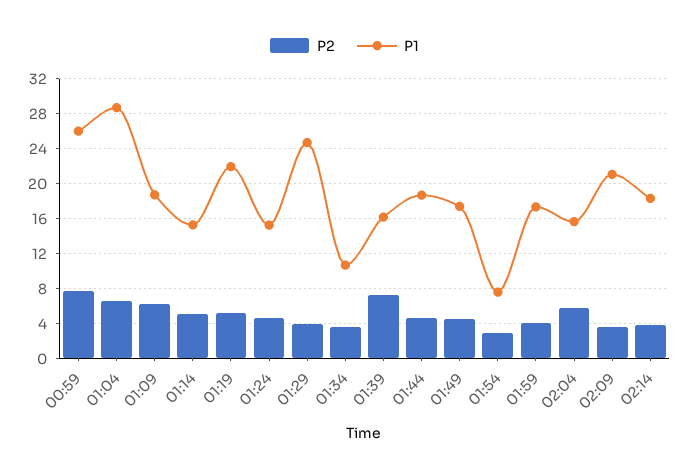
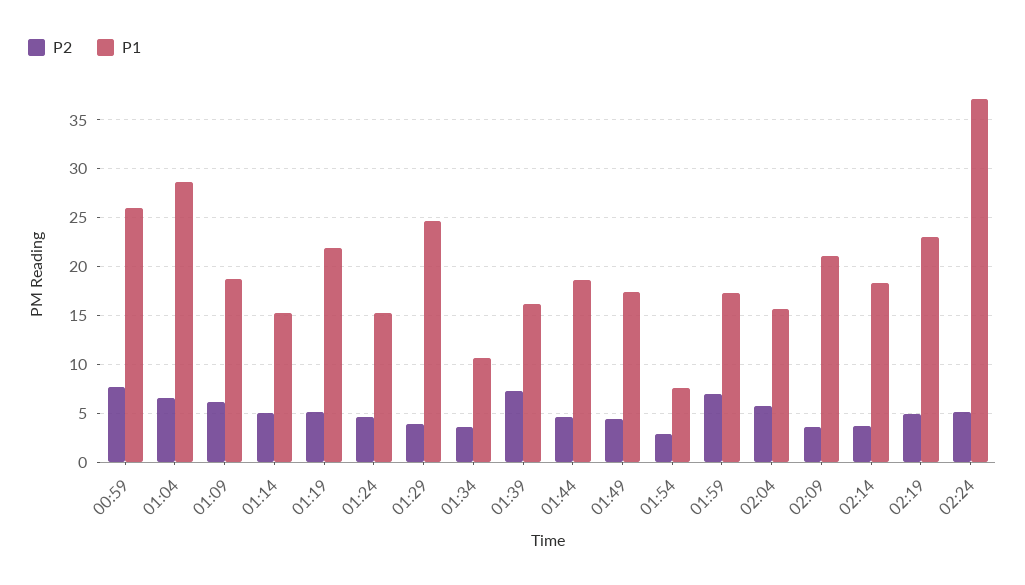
P2, 01:59: 4 -> 7
P2, 02:19: none -> 5
P1, 02:19: none -> 23
P2, 02:24: none -> 5
P1, 02:24: none -> 37

